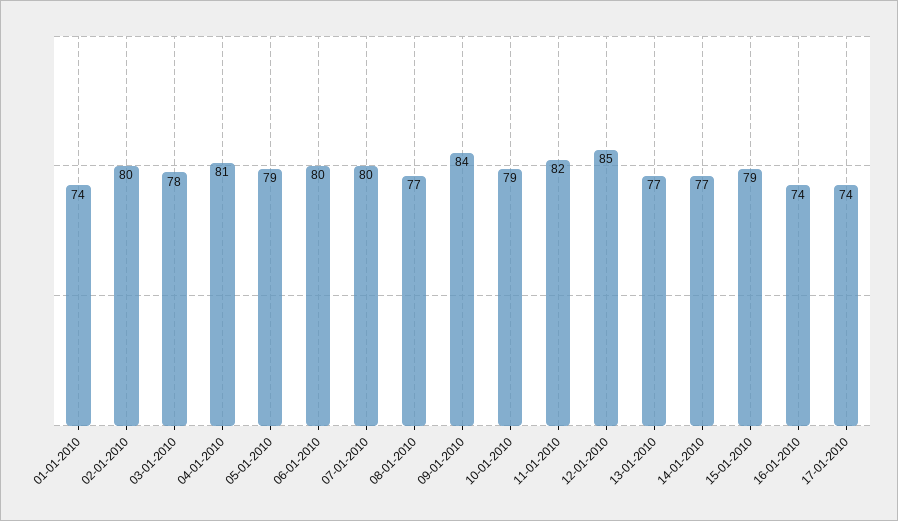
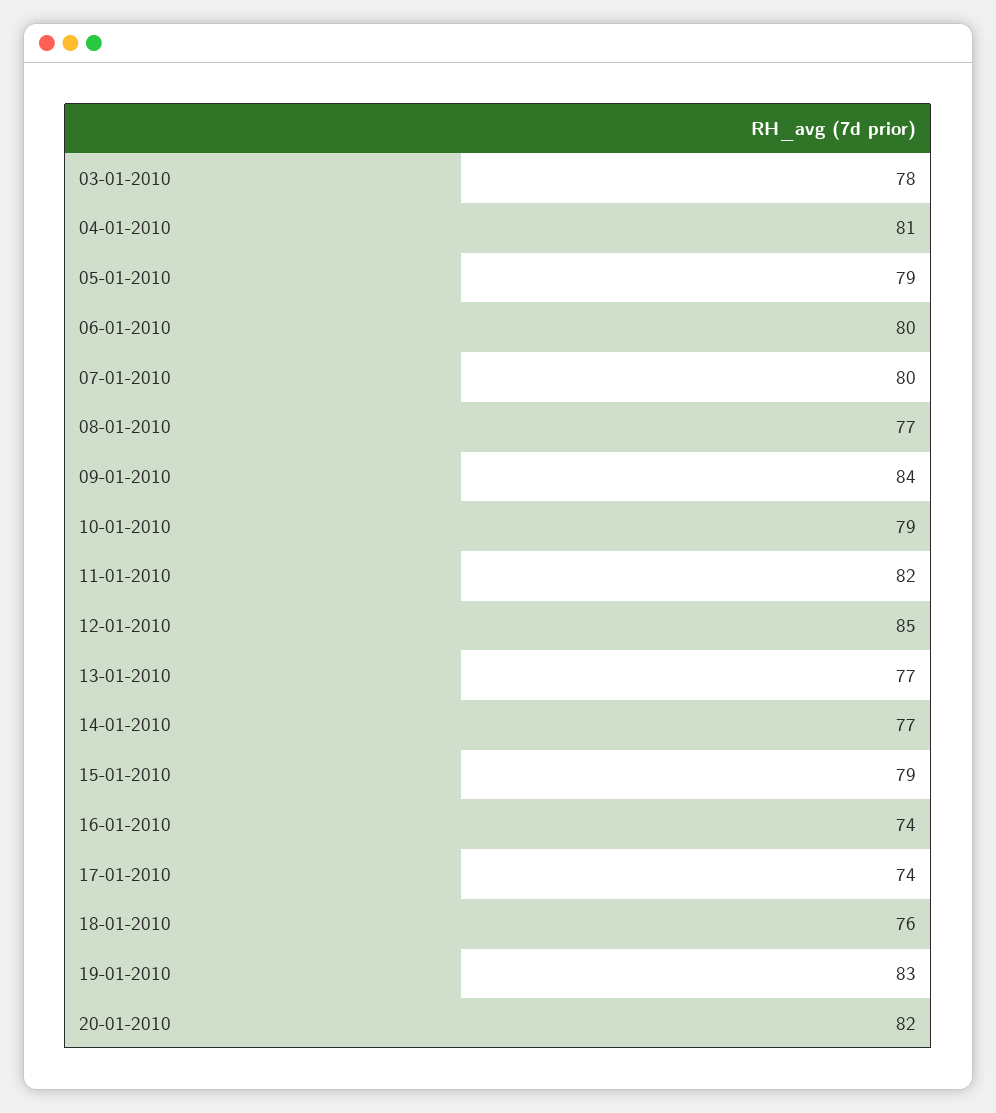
01-01-2010: 74 -> none
02-01-2010: 80 -> none
18-01-2010: none -> 76
19-01-2010: none -> 83
20-01-2010: none -> 82

